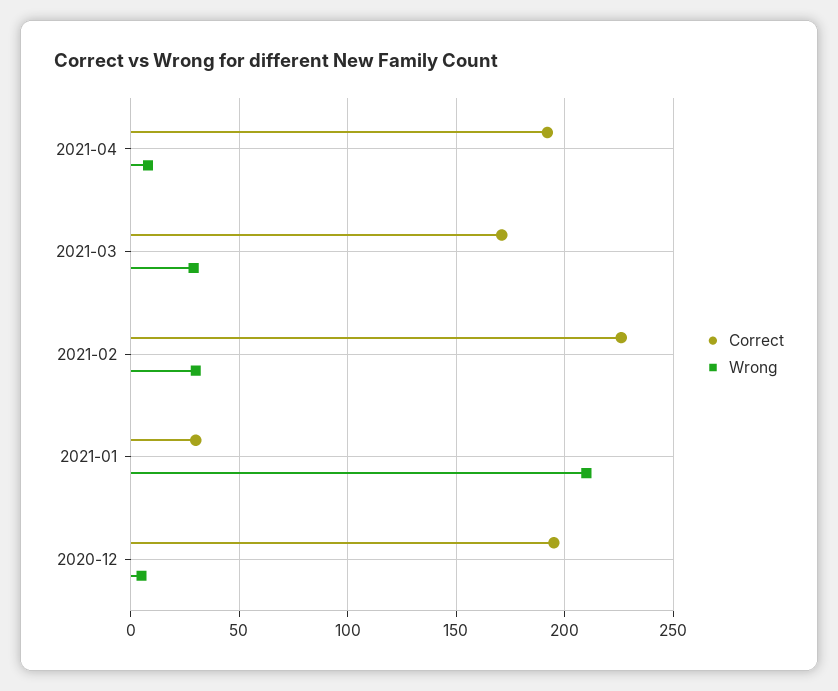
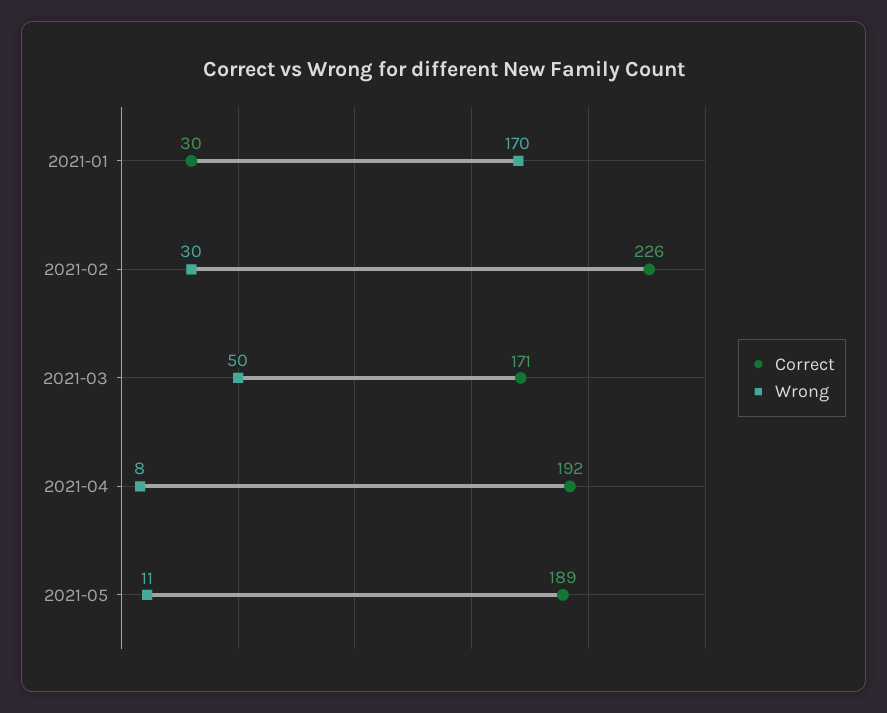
Wrong, 2021-03: 30 -> 50
Wrong, 2021-01: 210 -> 170
Correct, 2020-12: 195 -> none
Wrong, 2020-12: 5 -> none
Correct, 2021-05: none -> 189
Wrong, 2021-05: none -> 11

